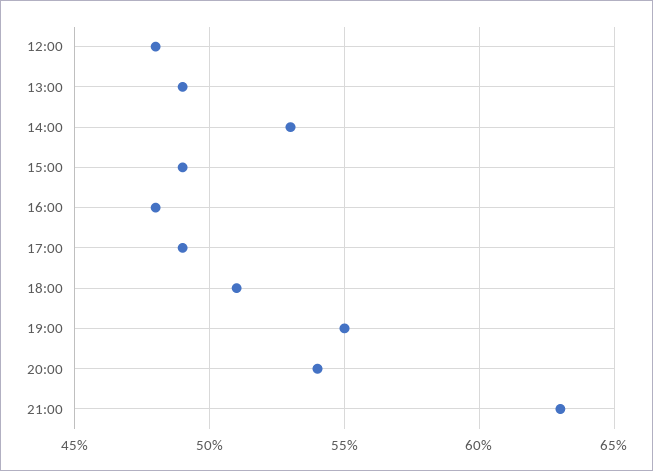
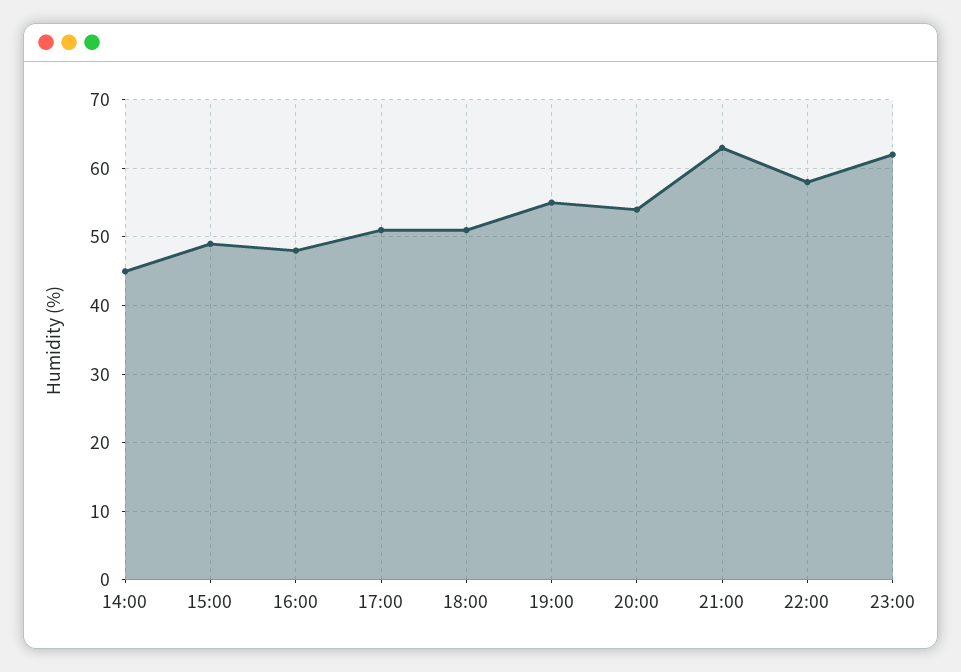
12:00: 48 -> none
13:00: 49 -> none
14:00: 53 -> 45
17:00: 49 -> 51
22:00: none -> 58
23:00: none -> 62

